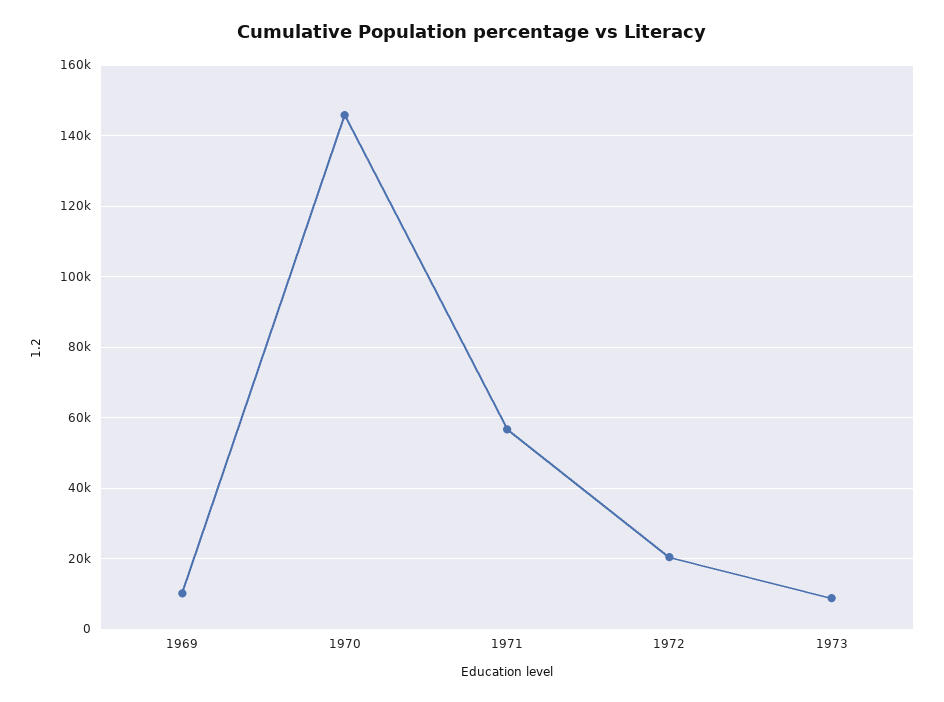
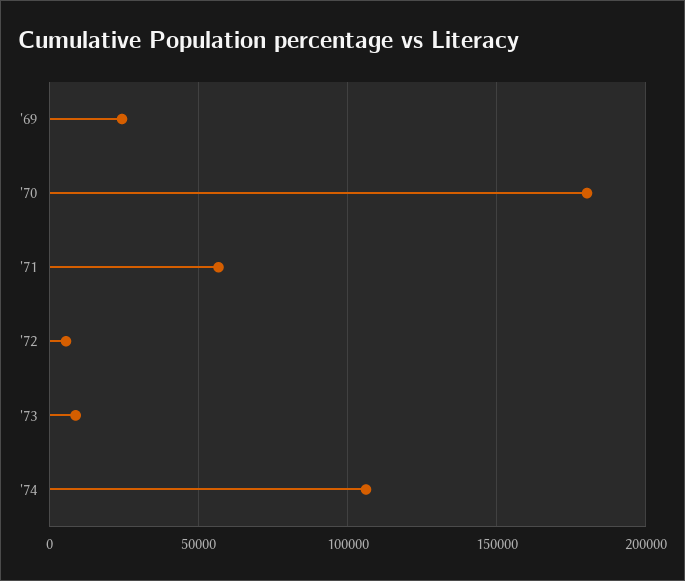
1969: 10000 -> 25000
1970: 146000 -> 180000
1972: 20000 -> 5000
'74: none -> 105000

